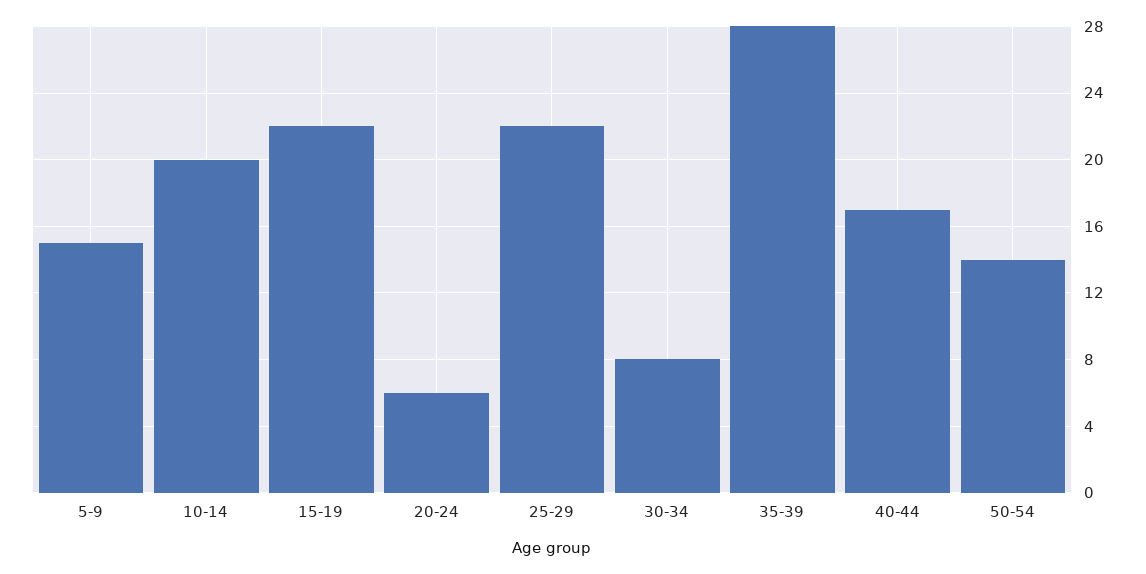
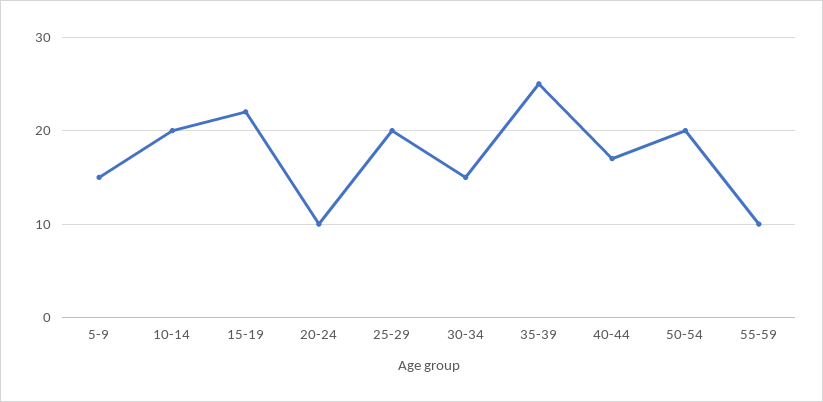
20-24: 6 -> 10
25-29: 22 -> 20
30-34: 8 -> 15
35-39: 28 -> 25
50-54: 14 -> 20
55-59: none -> 10

